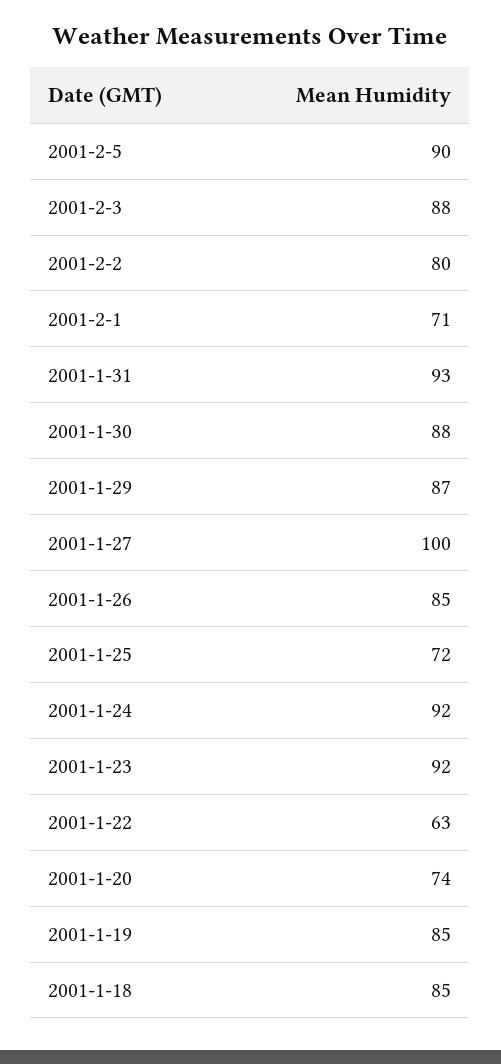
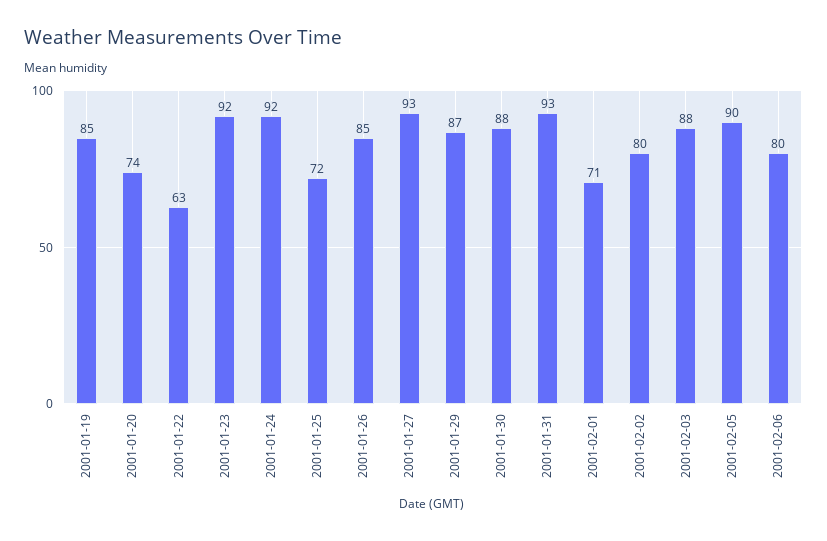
2001-1-27: 100 -> 93
2001-1-18: 85 -> none
2001-02-06: none -> 80

